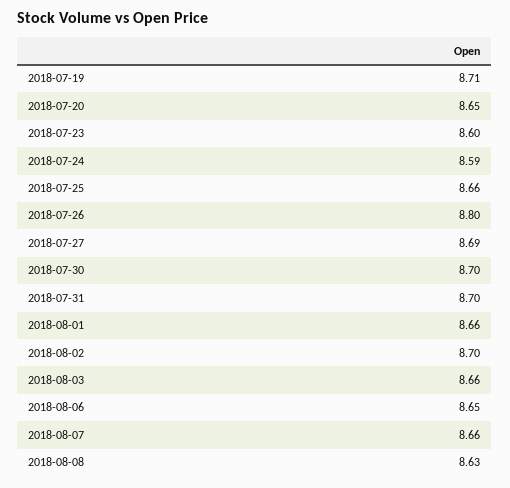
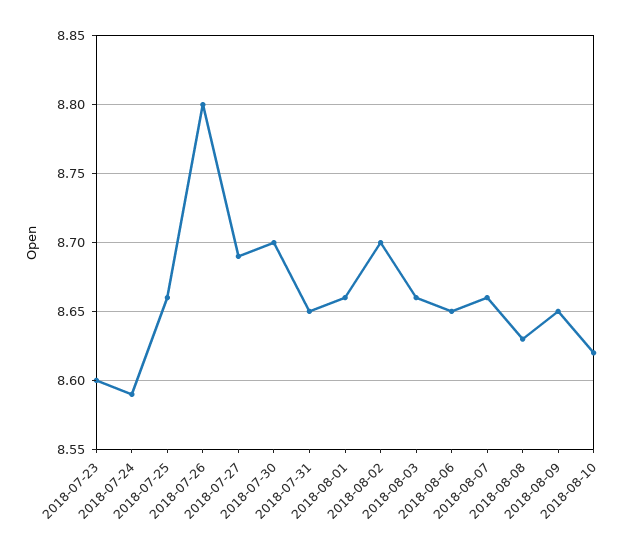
2018-07-19: 8.71 -> none
2018-07-20: 8.65 -> none
2018-07-31: 8.7 -> 8.65
2018-08-09: none -> 8.65
2018-08-10: none -> 8.62

